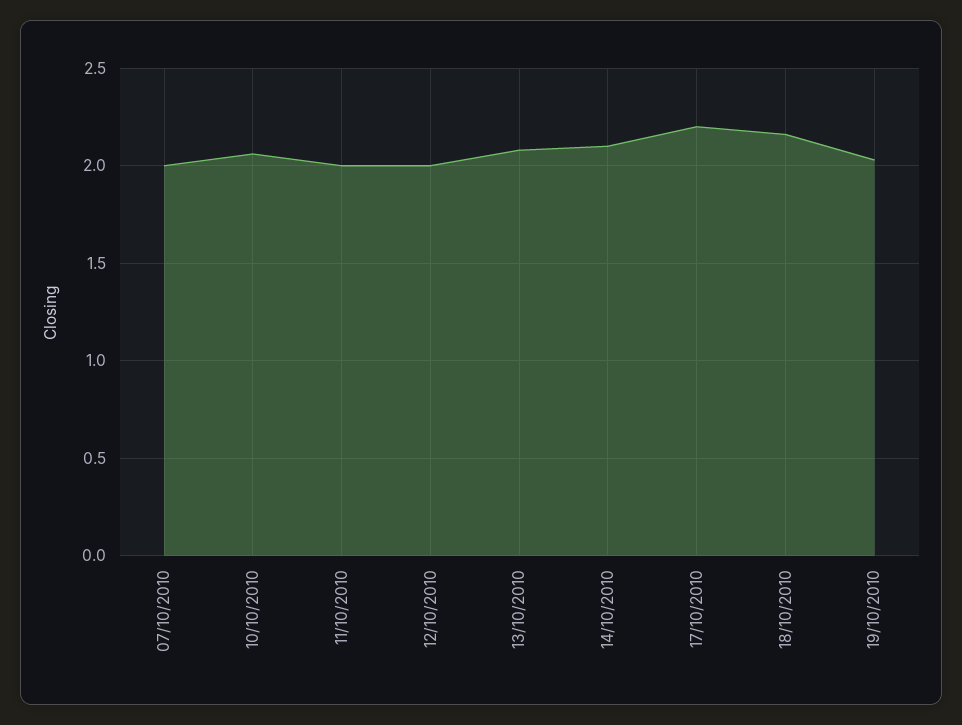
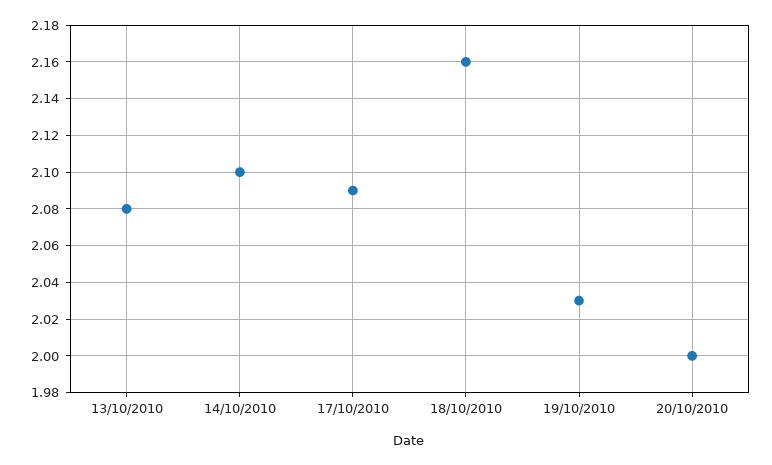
07/10/2010: 2 -> none
10/10/2010: 2.05 -> none
11/10/2010: 2 -> none
12/10/2010: 2 -> none
17/10/2010: 2.2 -> 2.09
20/10/2010: none -> 2

